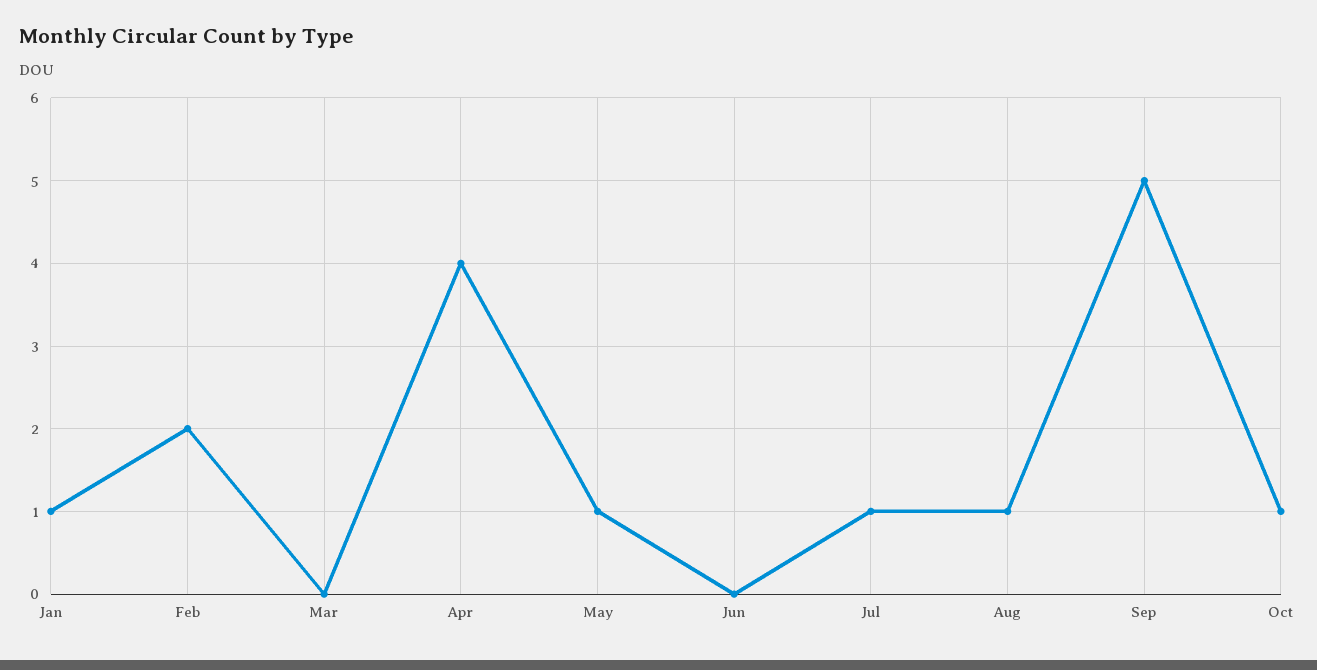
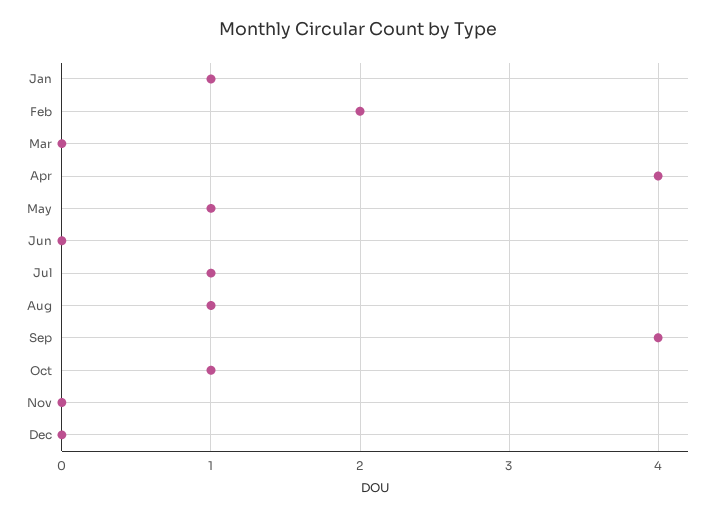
Sep: 5 -> 4
Nov: none -> 0
Dec: none -> 0

